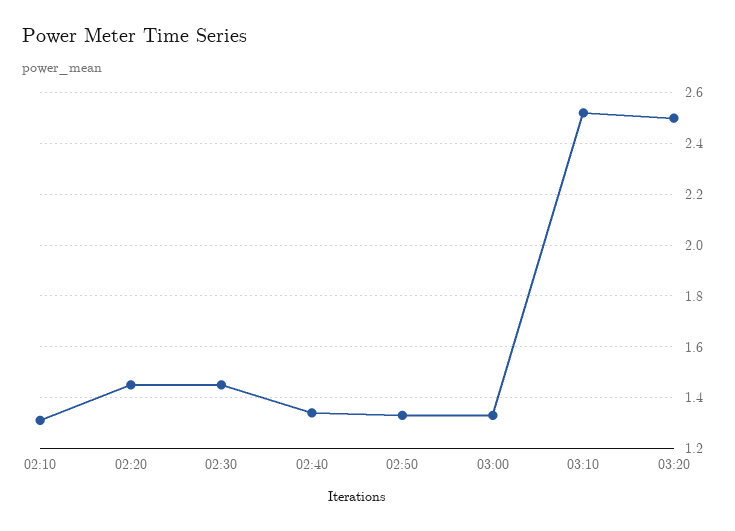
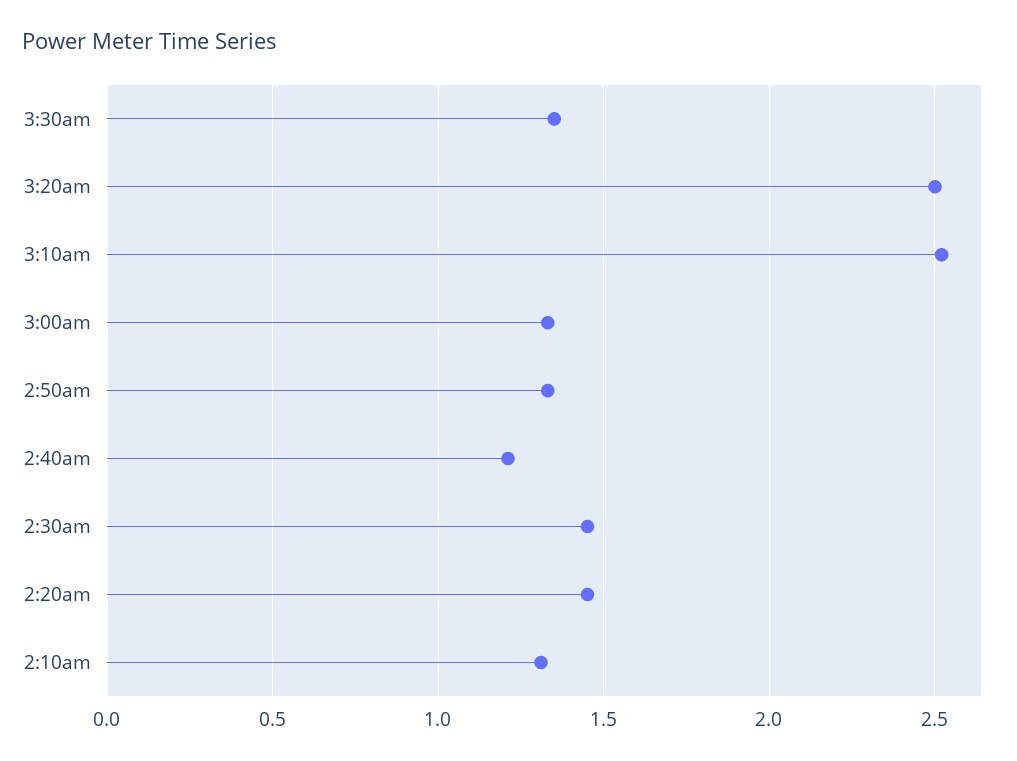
02:40: 1.35 -> 1.2
3:30am: none -> 1.35

